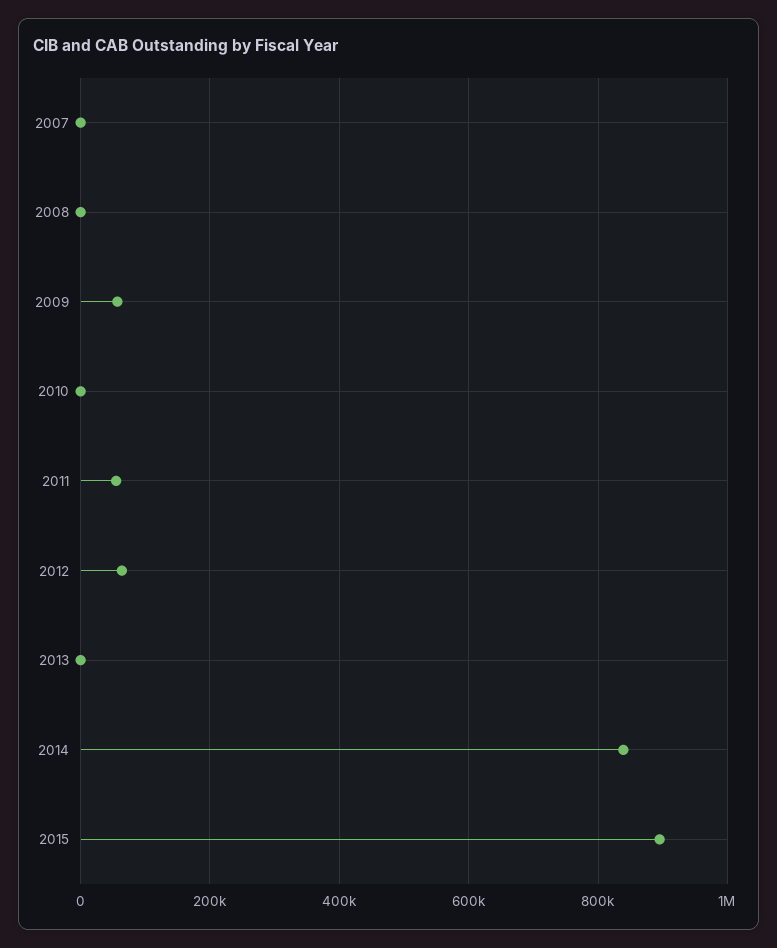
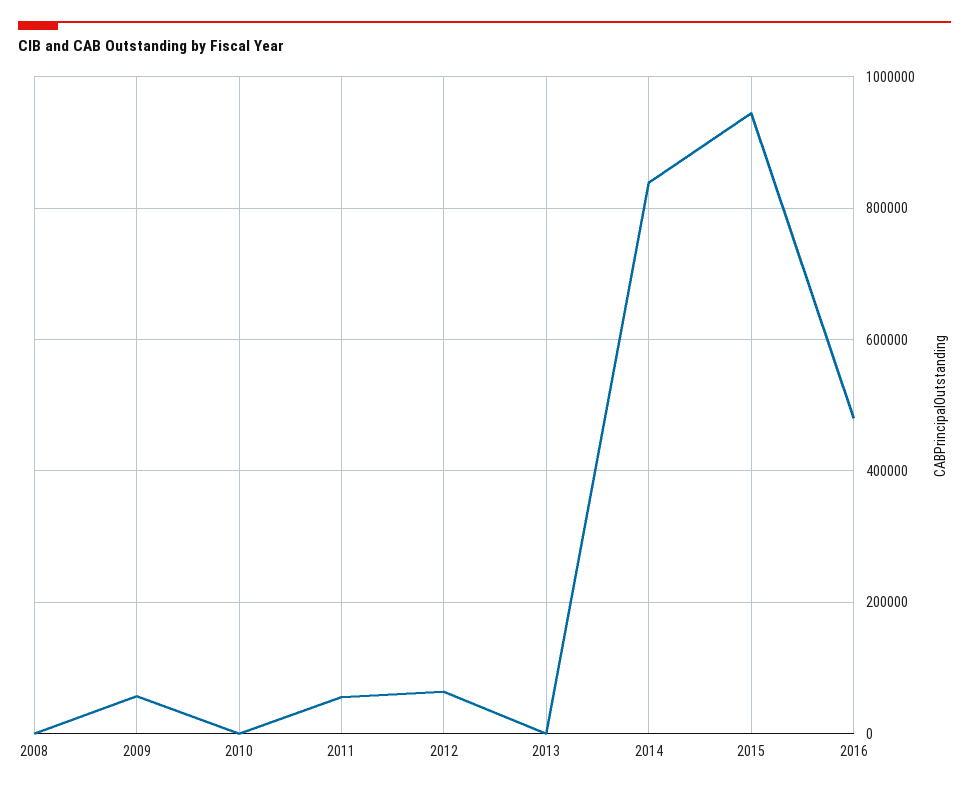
2007: 0 -> none
2015: 900000 -> 940000
2016: none -> 480000

